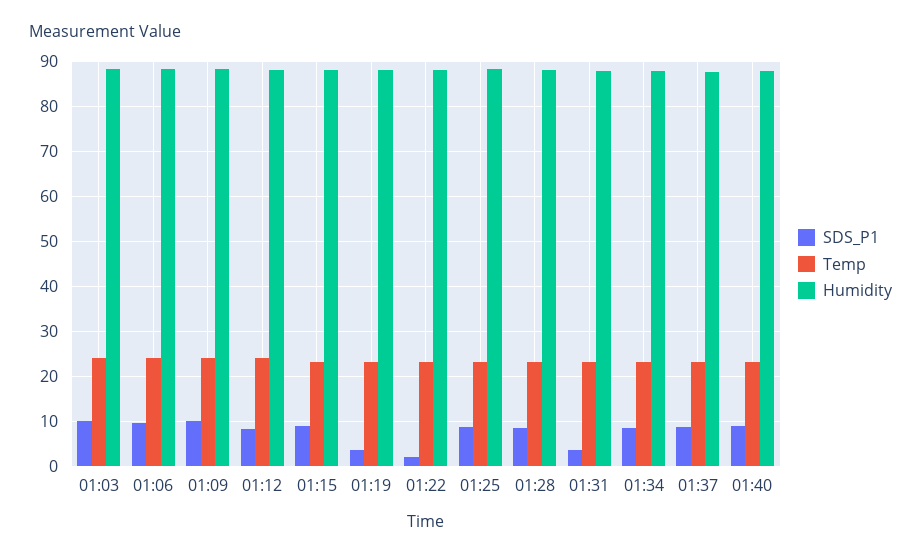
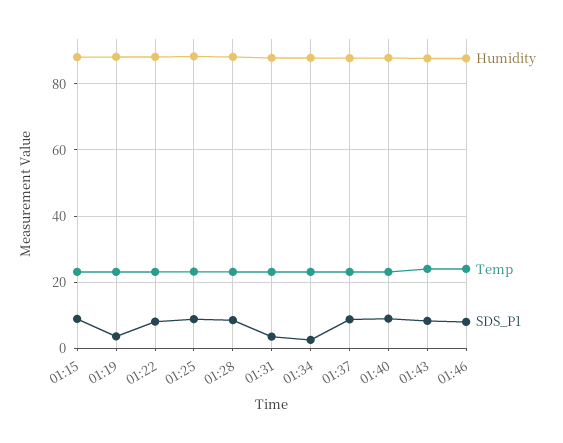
SDS_P1, 01:03: 10 -> none
Temp, 01:03: 24 -> none
Humidity, 01:03: 88 -> none
SDS_P1, 01:06: 10 -> none
Temp, 01:06: 24 -> none
Humidity, 01:06: 88 -> none
SDS_P1, 01:09: 10 -> none
Temp, 01:09: 24 -> none
Humidity, 01:09: 88 -> none
SDS_P1, 01:12: 8 -> none
Temp, 01:12: 24 -> none
Humidity, 01:12: 88 -> none
SDS_P1, 01:22: 2 -> 8
SDS_P1, 01:34: 8 -> 2
Humidity, 01:43: none -> 88
Temp, 01:43: none -> 24
SDS_P1, 01:43: none -> 8
Humidity, 01:46: none -> 88
Temp, 01:46: none -> 24
SDS_P1, 01:46: none -> 8

